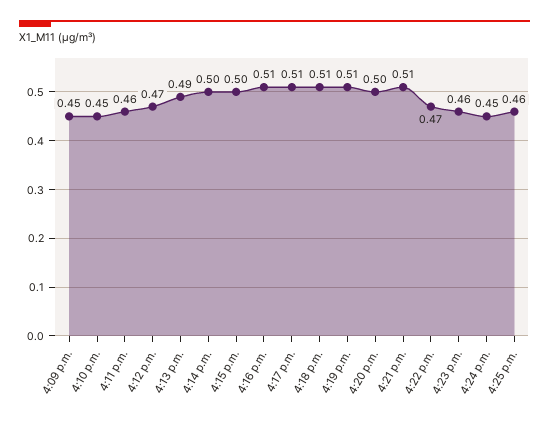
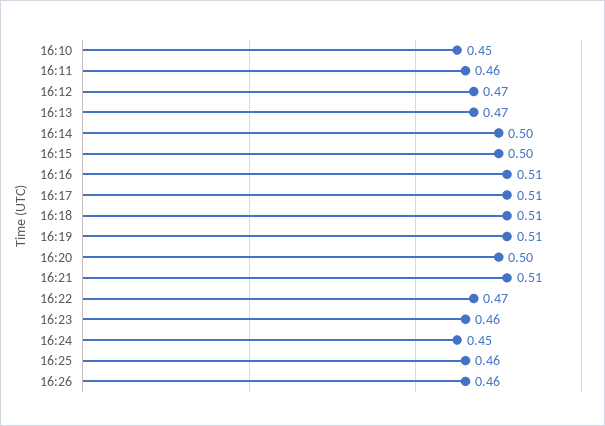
4:09 p.m.: 0.45 -> none
4:13 p.m.: 0.49 -> 0.47
16:26: none -> 0.46

